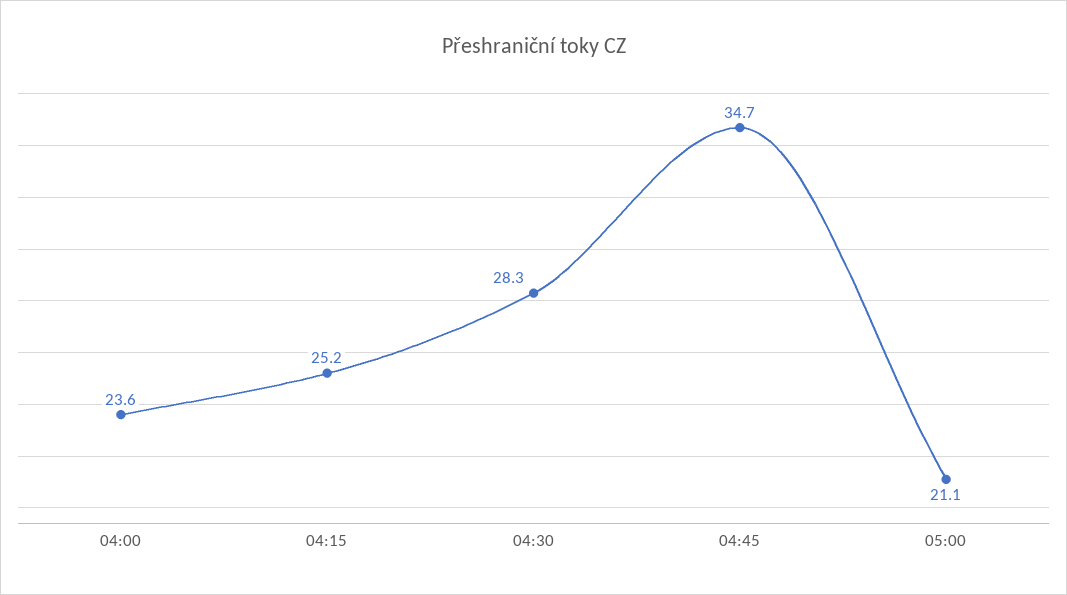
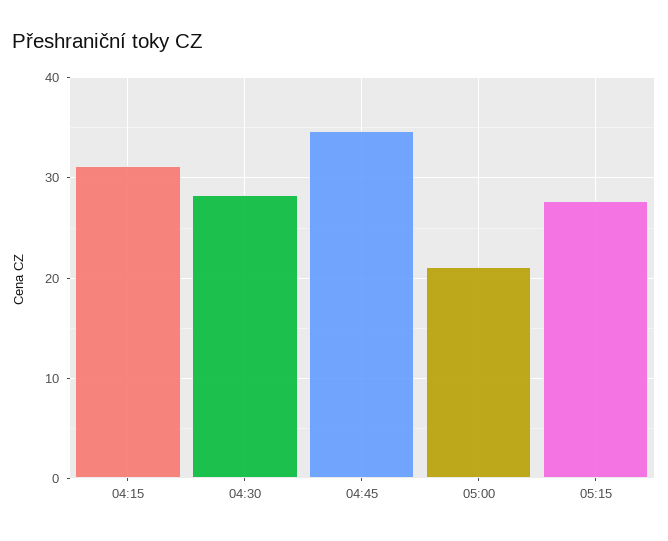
04:00: 23.6 -> none
04:15: 25.2 -> 31
05:15: none -> 28

